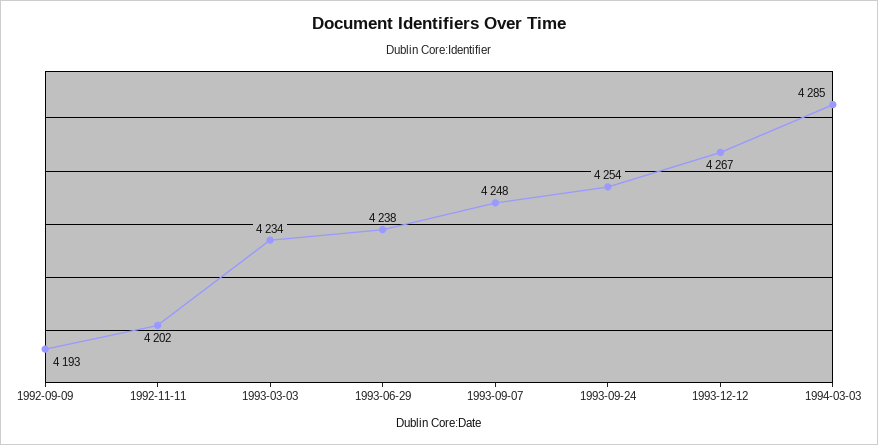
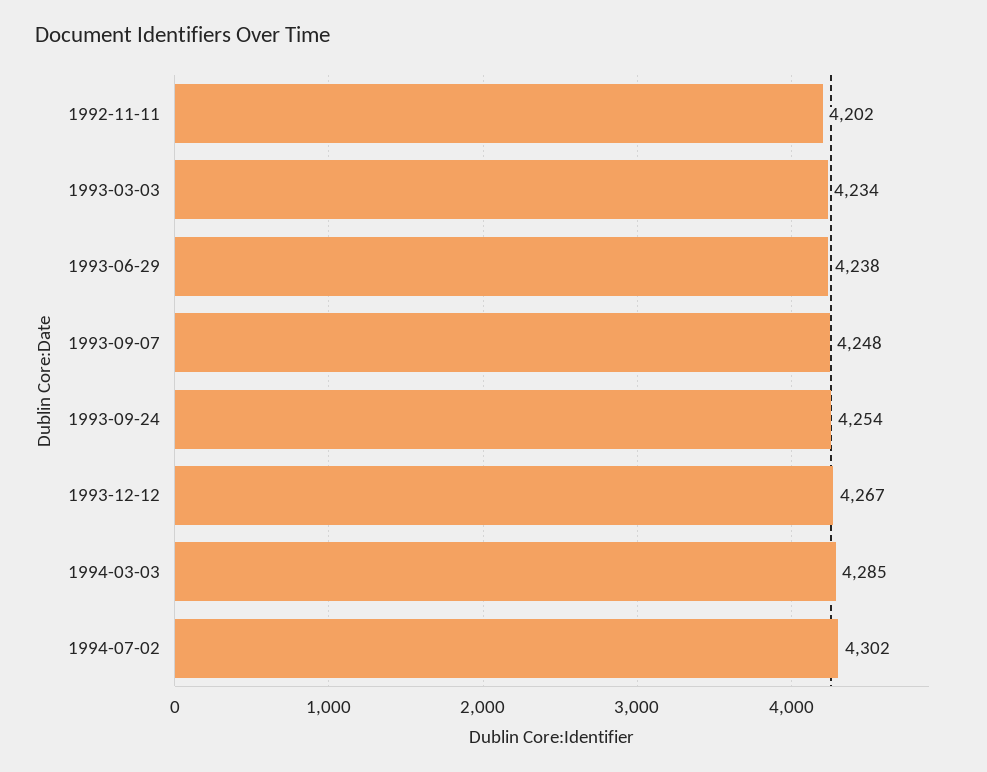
1992-09-09: 4193 -> none
1994-07-02: none -> 4302

